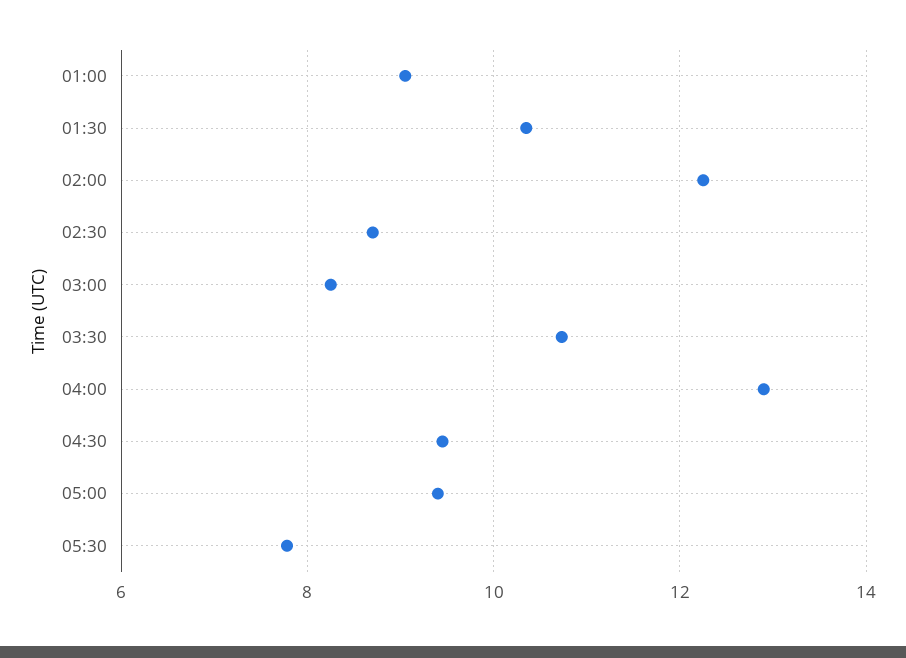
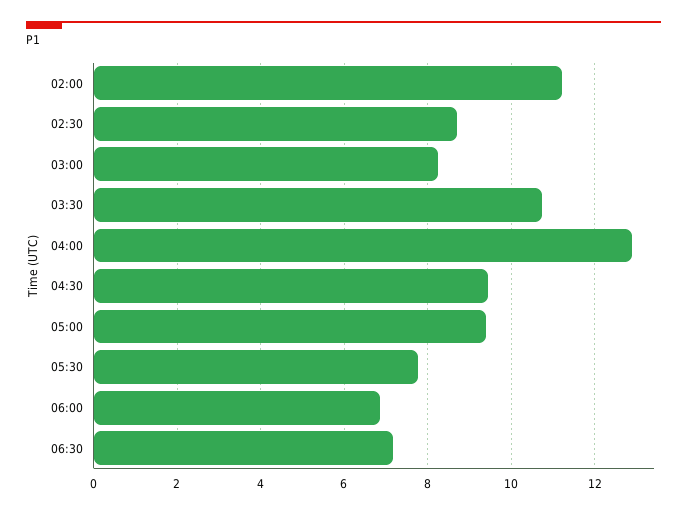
01:00: 9 -> none
01:30: 10.4 -> none
02:00: 12.2 -> 11.2
06:00: none -> 6.8
06:30: none -> 7.2

